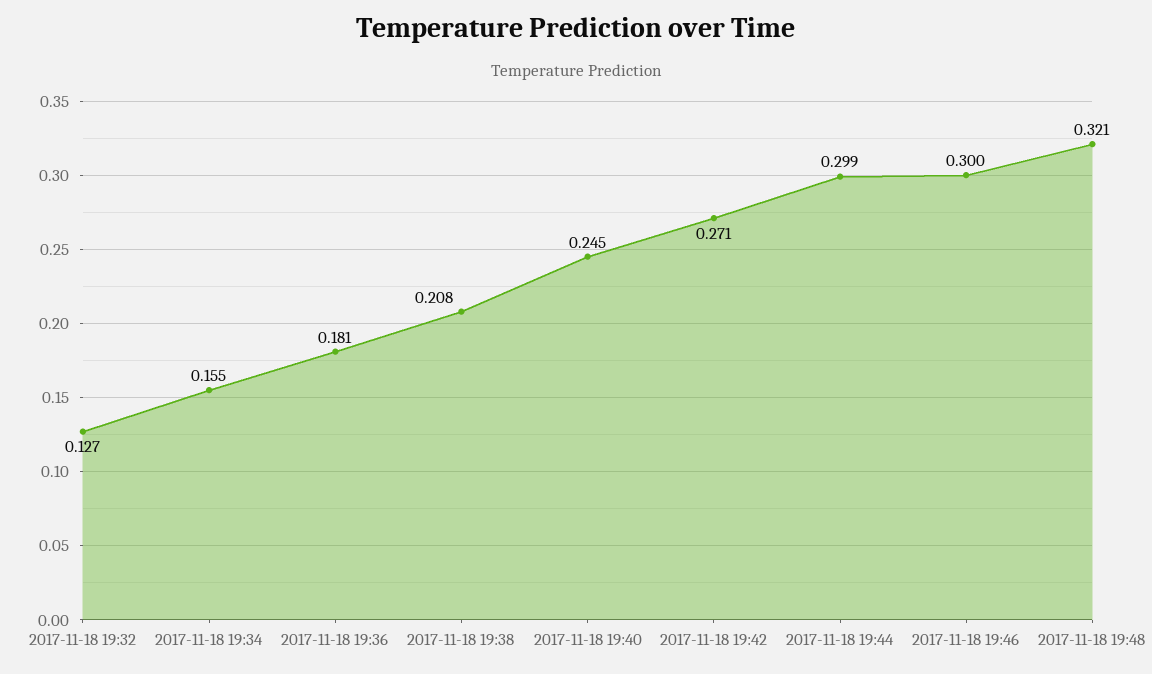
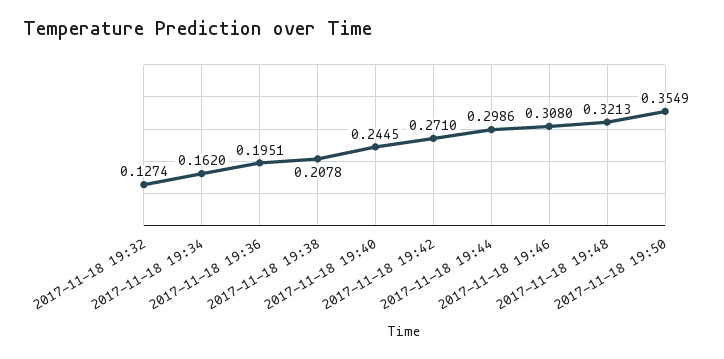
2017-11-18 19:34: 0.155 -> 0.162
2017-11-18 19:36: 0.181 -> 0.1951
2017-11-18 19:46: 0.3 -> 0.308
2017-11-18 19:50: none -> 0.3549

